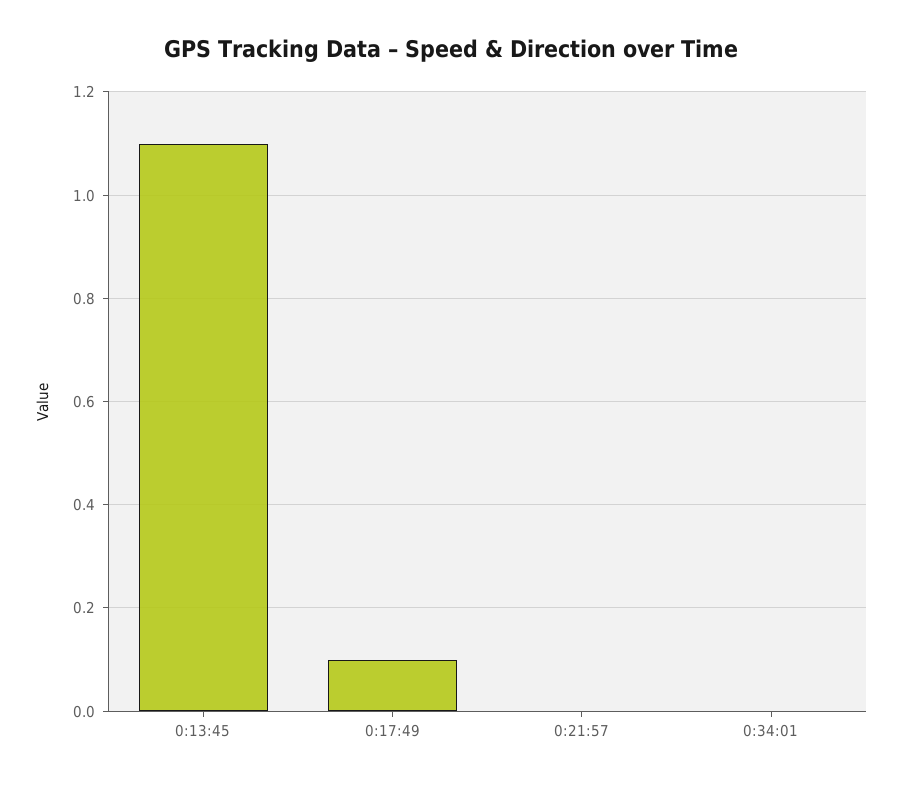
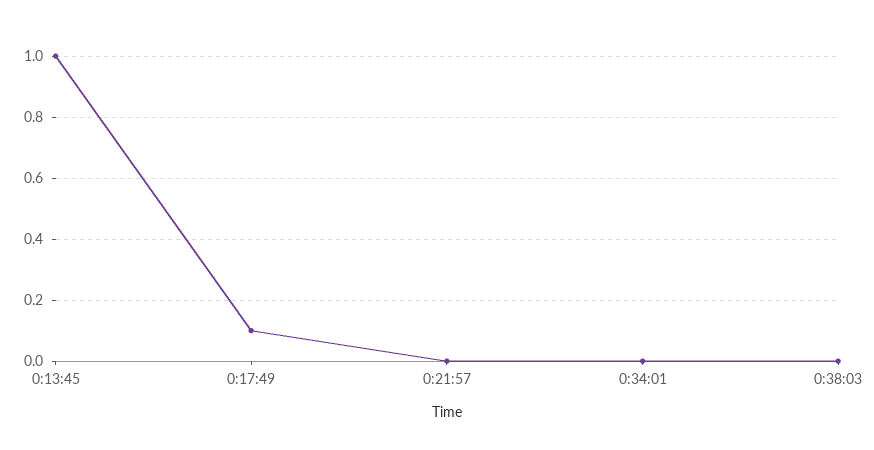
0:13:45: 1.1 -> 1
0:38:03: none -> 0

